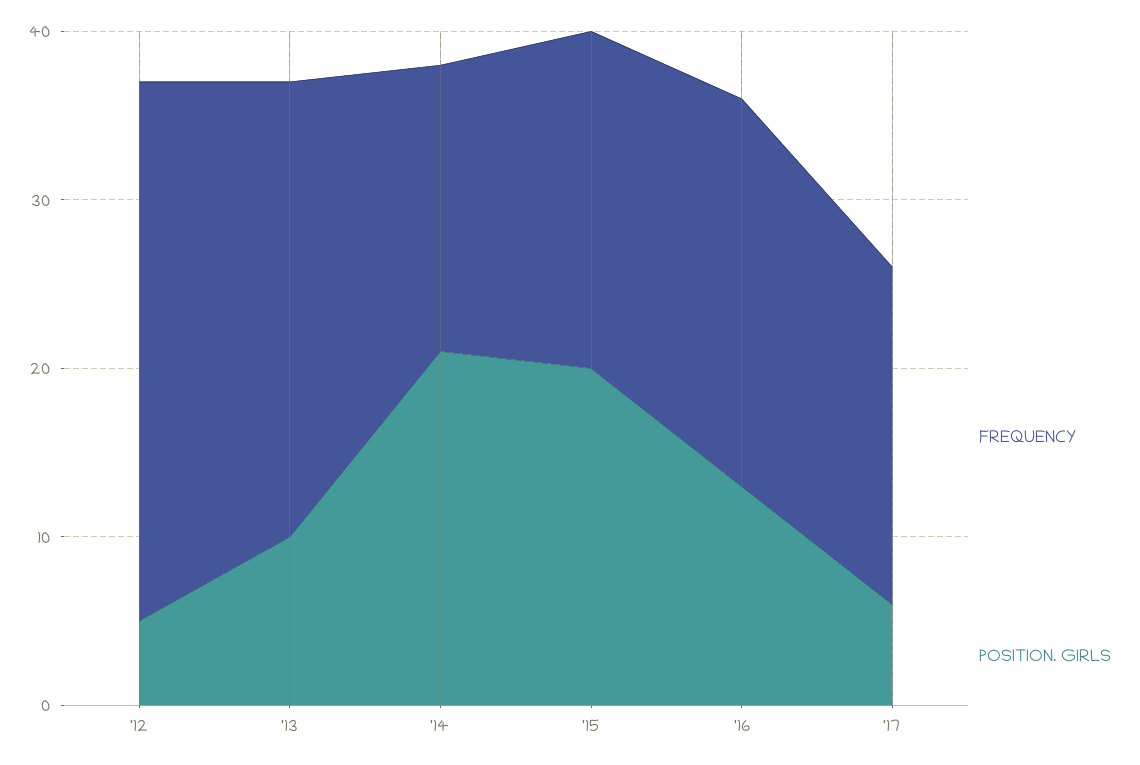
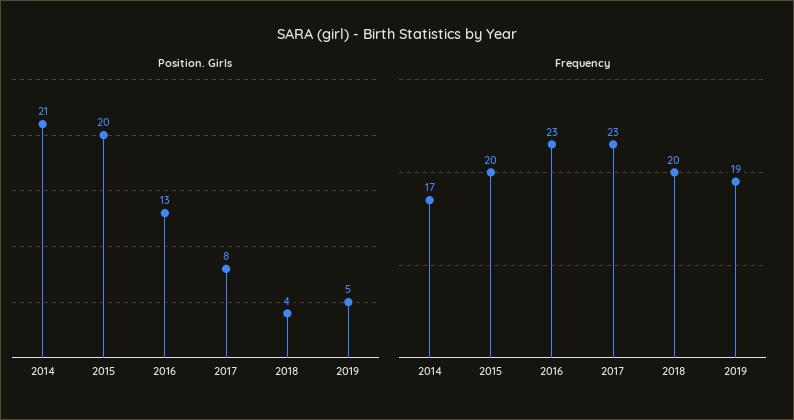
FREQUENCY, '12: 32 -> none
POSITION. GIRLS, '12: 5 -> none
FREQUENCY, '13: 27 -> none
POSITION. GIRLS, '13: 10 -> none
FREQUENCY, '17: 20 -> 23
POSITION. GIRLS, '17: 6 -> 8
POSITION. GIRLS, 2018: none -> 4
POSITION. GIRLS, 2019: none -> 5
FREQUENCY, 2018: none -> 20
FREQUENCY, 2019: none -> 19

